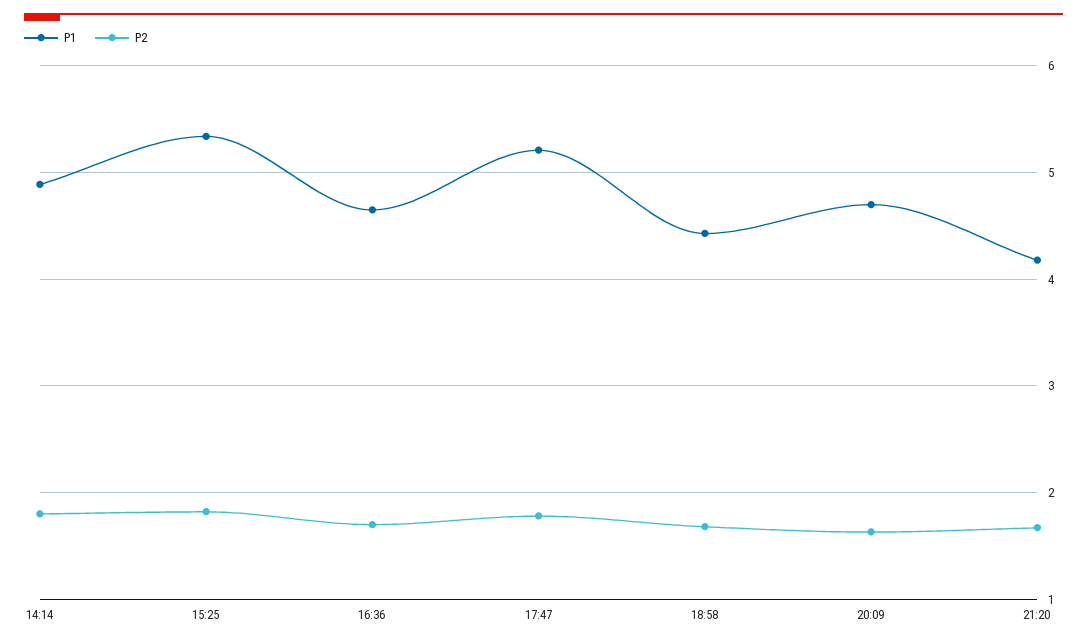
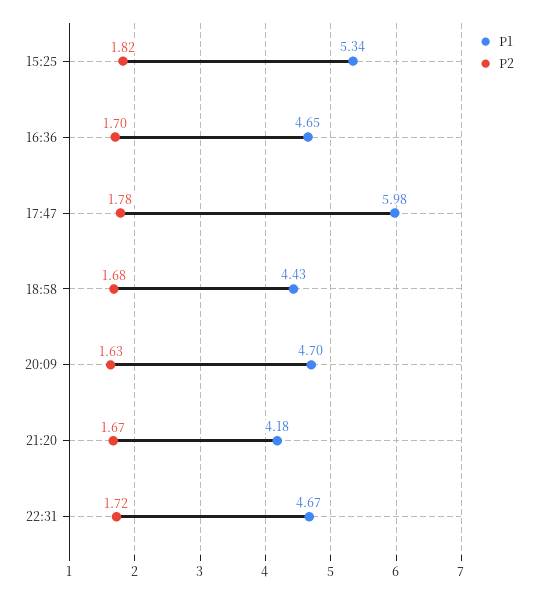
P1, 14:14: 4.9 -> none
P2, 14:14: 1.8 -> none
P1, 17:47: 5.2 -> 5.98
P1, 22:31: none -> 4.67
P2, 22:31: none -> 1.72

